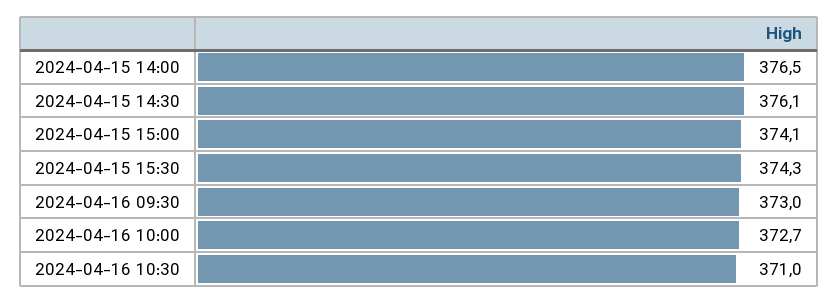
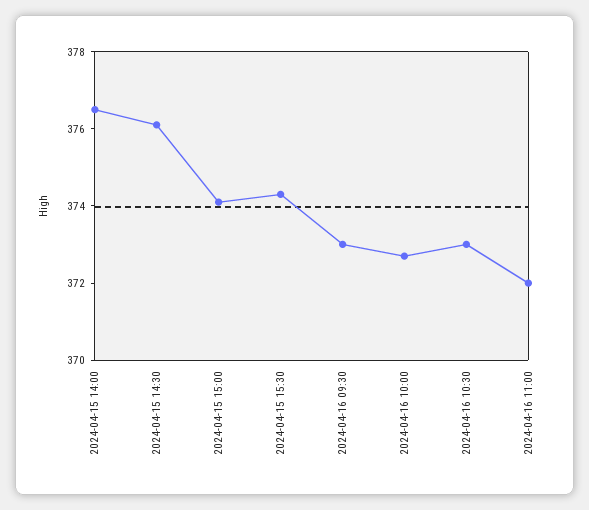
2024-04-16 10:30: 371 -> 373
2024-04-16 11:00: none -> 372

